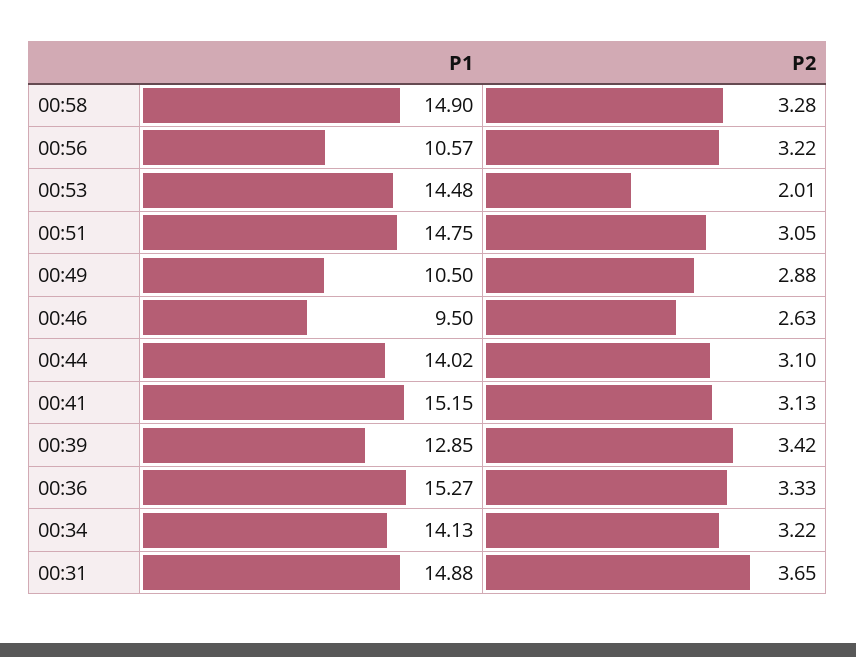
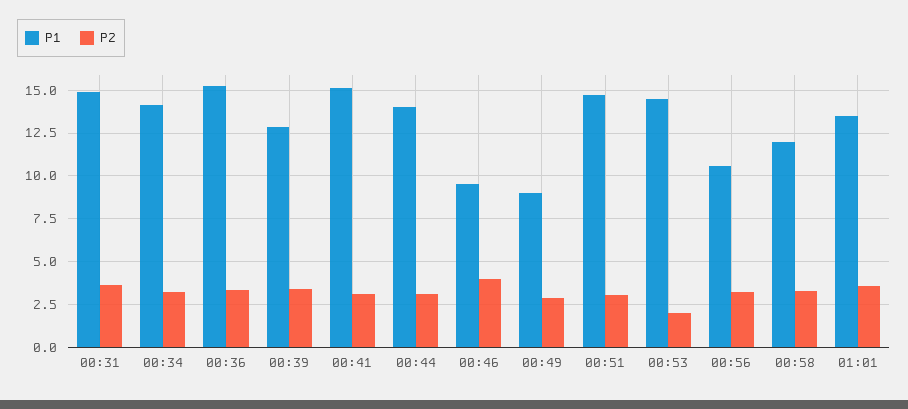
P1, 00:58: 14.9 -> 12
P1, 00:49: 10.5 -> 9
P2, 00:46: 2.63 -> 4
P1, 01:01: none -> 13.5
P2, 01:01: none -> 3.5

